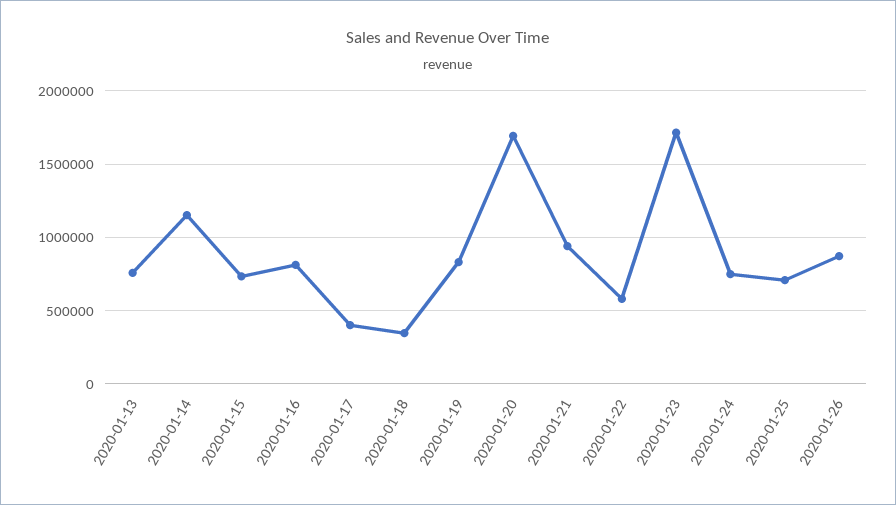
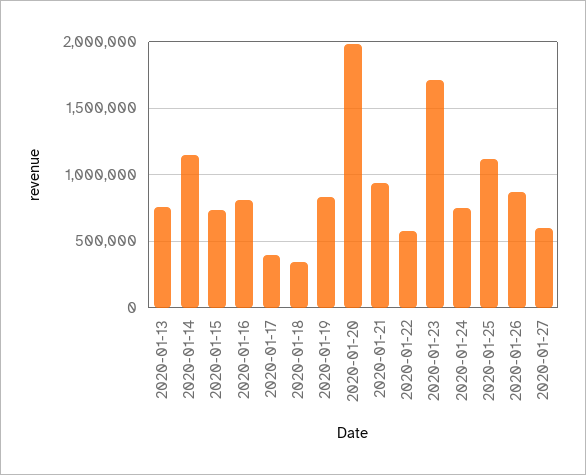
2020-01-20: 1700000 -> 2000000
2020-01-25: 700000 -> 1100000
2020-01-27: none -> 600000

